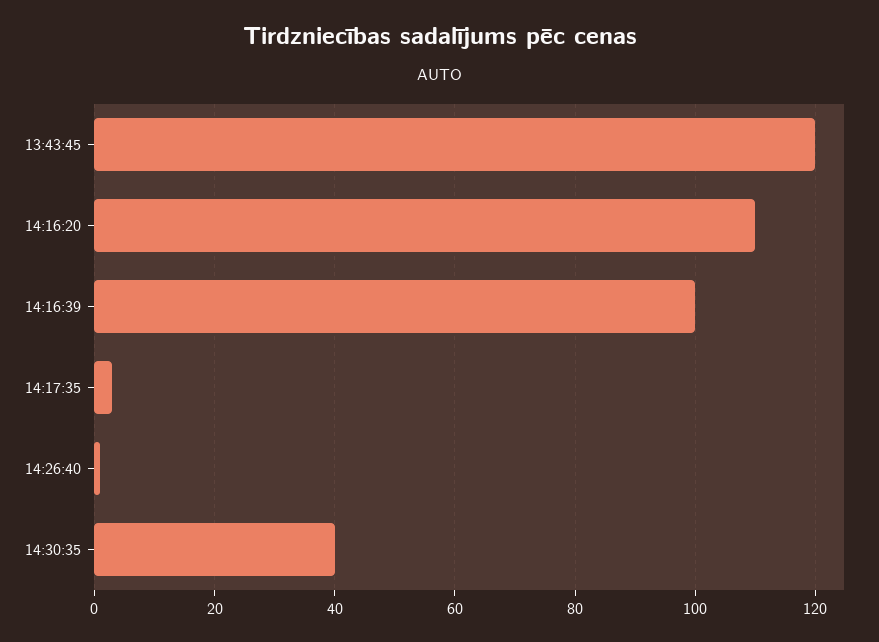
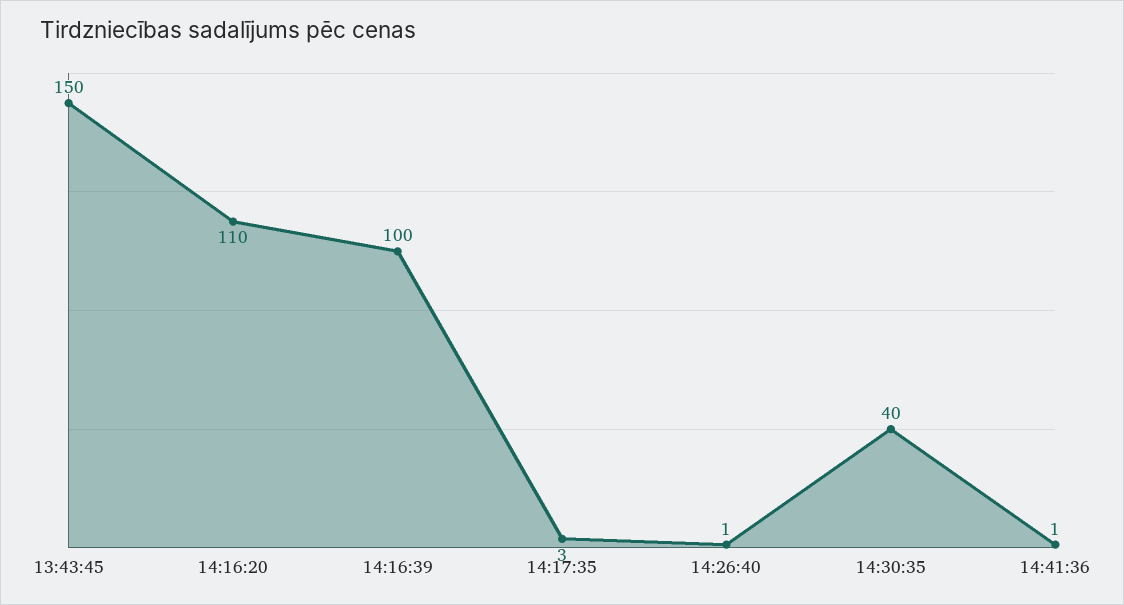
13:43:45: 120 -> 150
14:41:36: none -> 1

